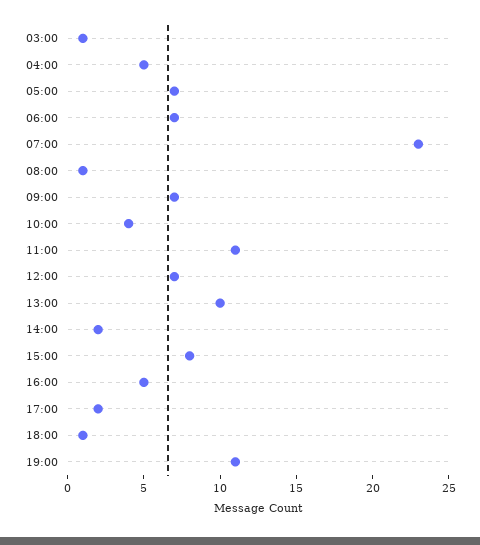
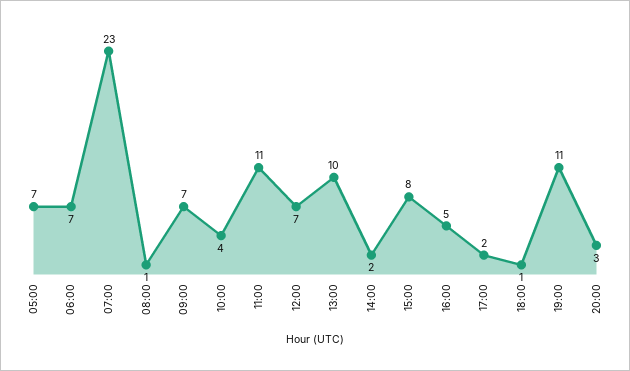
03:00: 1 -> none
04:00: 5 -> none
20:00: none -> 3

